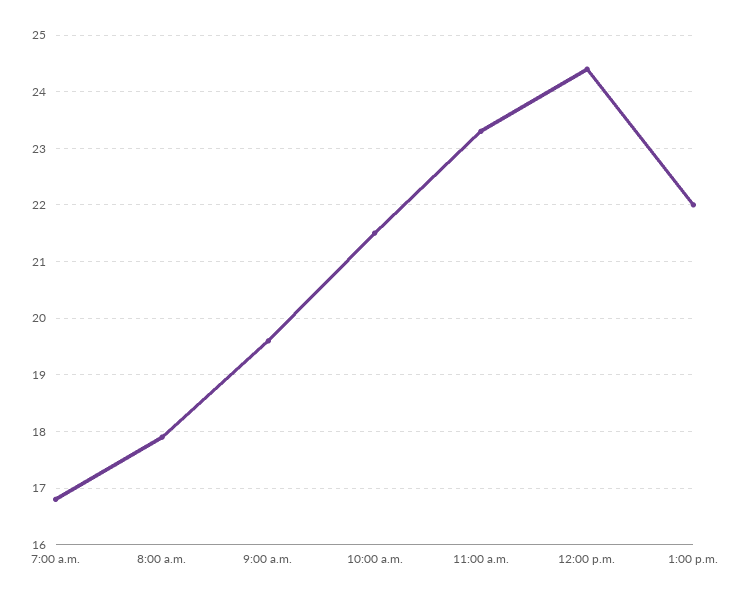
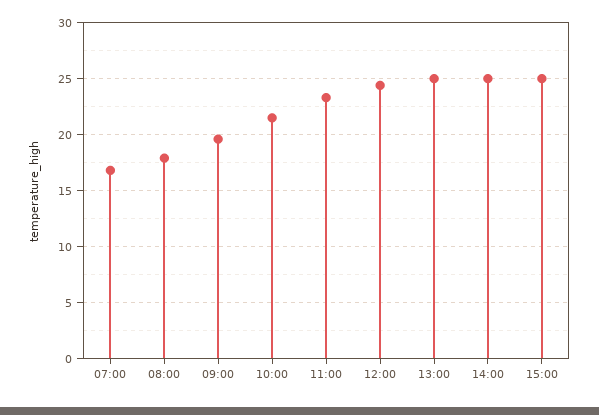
1:00 p.m.: 22 -> 25
14:00: none -> 25
15:00: none -> 25

